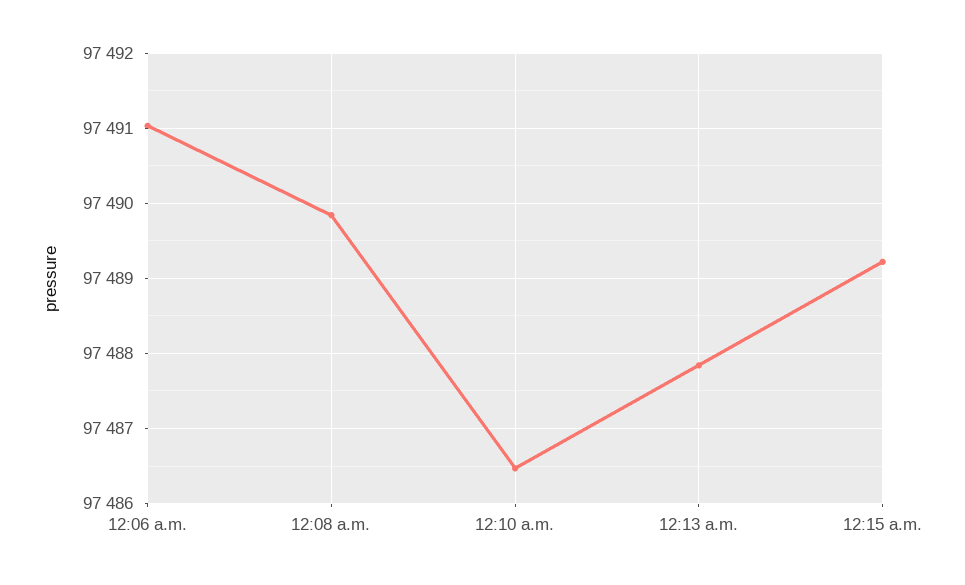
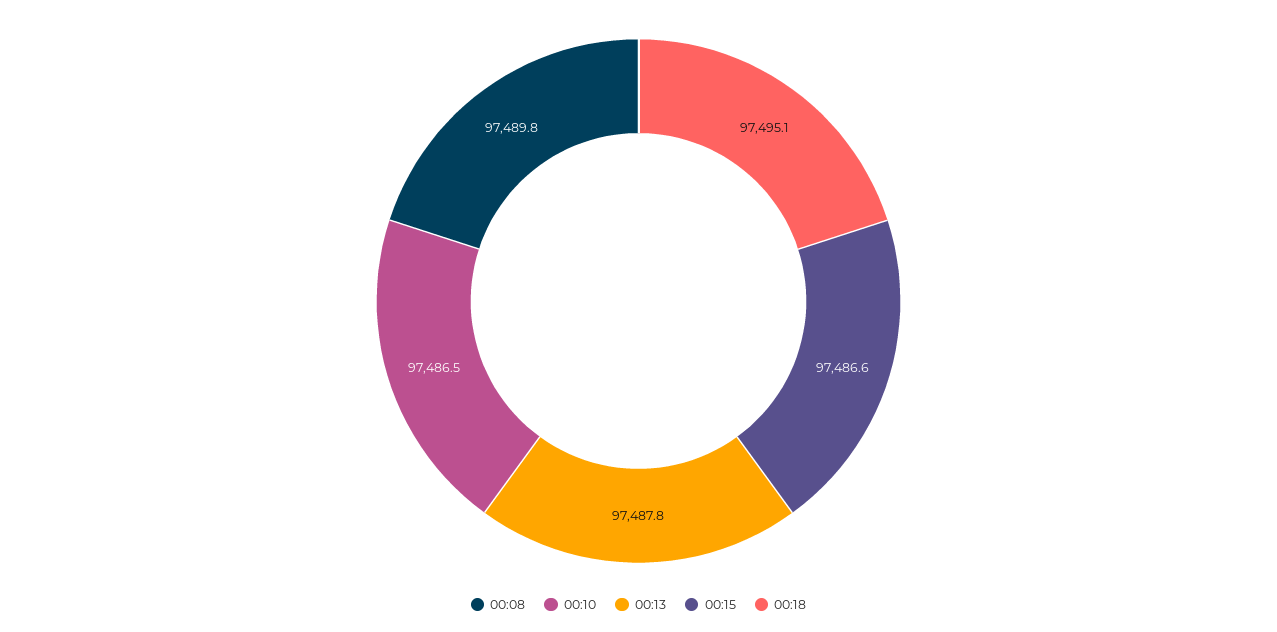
12:06 a.m.: 97491 -> none
12:15 a.m.: 97489.2 -> 97486.6
00:18: none -> 97495.1

